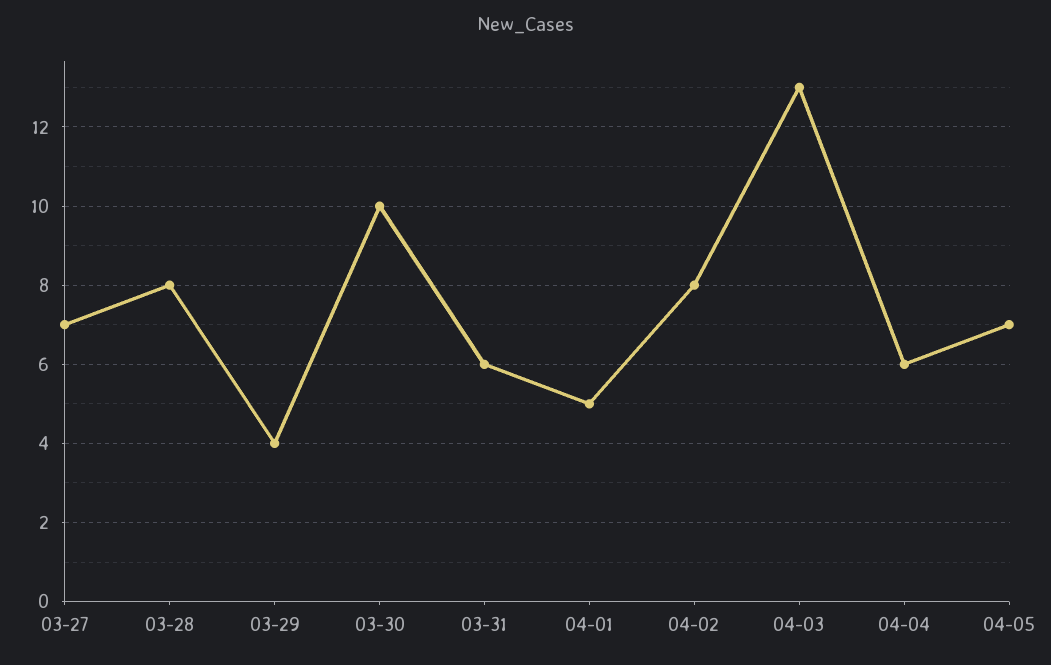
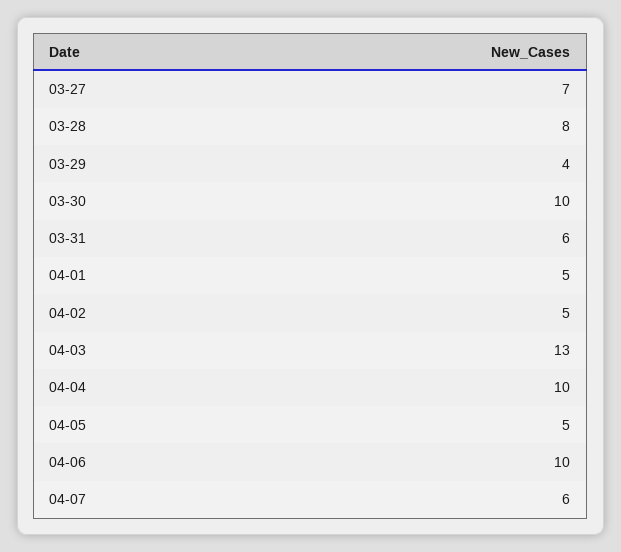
04-02: 8 -> 5
04-04: 6 -> 10
04-05: 7 -> 5
04-06: none -> 10
04-07: none -> 6

